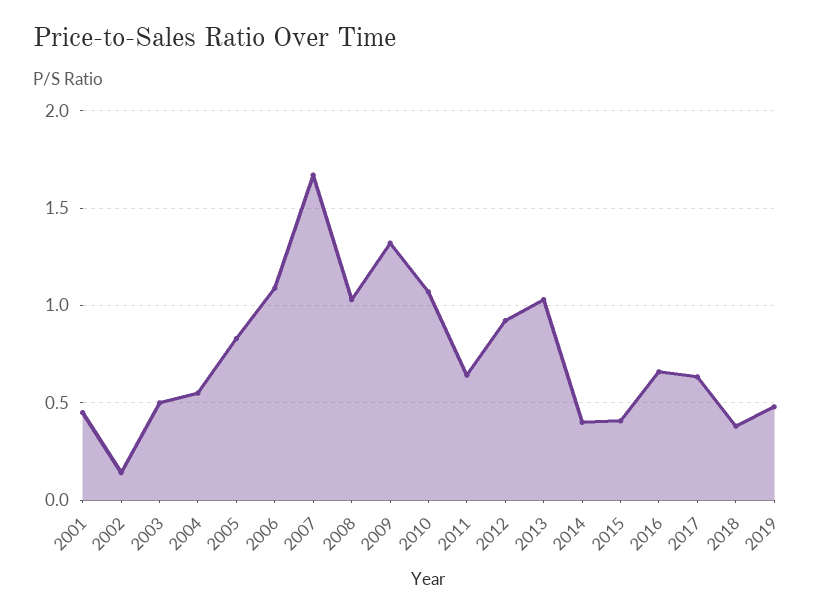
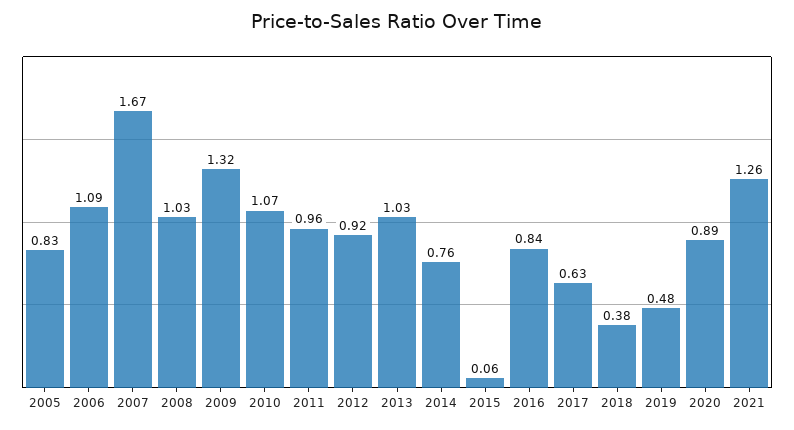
2001: 0.45 -> none
2002: 0.15 -> none
2003: 0.5 -> none
2004: 0.55 -> none
2011: 0.65 -> 0.96
2014: 0.4 -> 0.76
2015: 0.4 -> 0.06
2016: 0.65 -> 0.84
2020: none -> 0.89
2021: none -> 1.26

